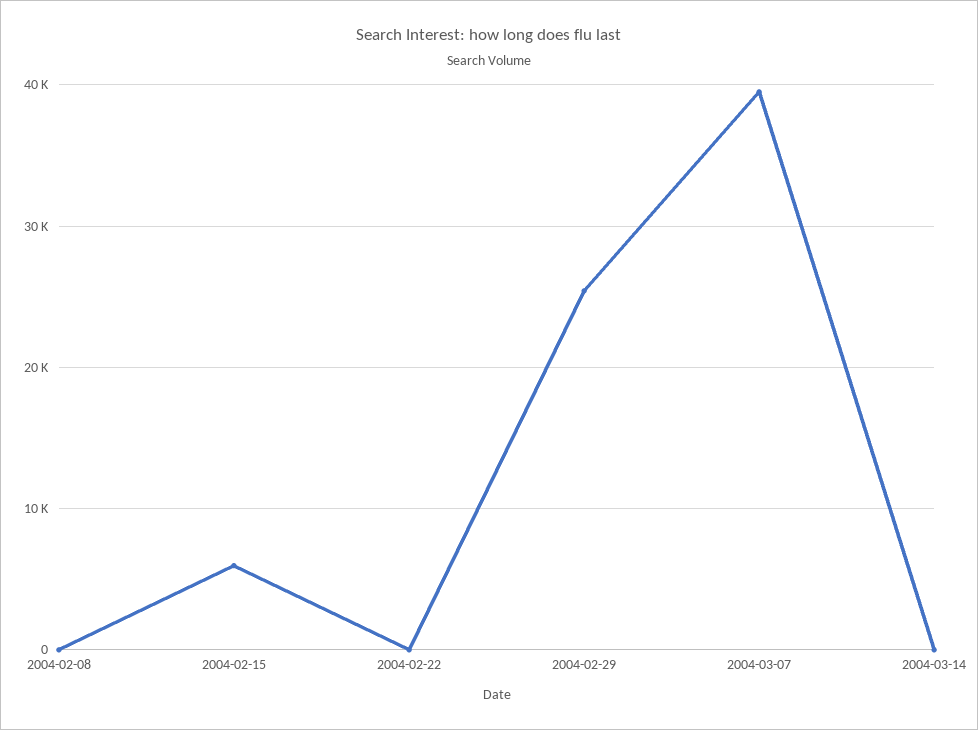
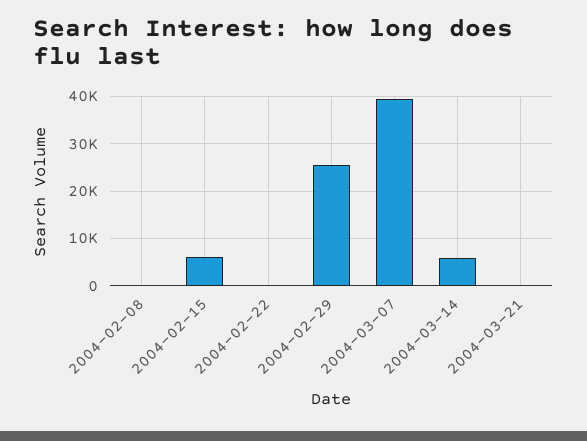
2004-03-14: 0 -> 6000
2004-03-21: none -> 0

